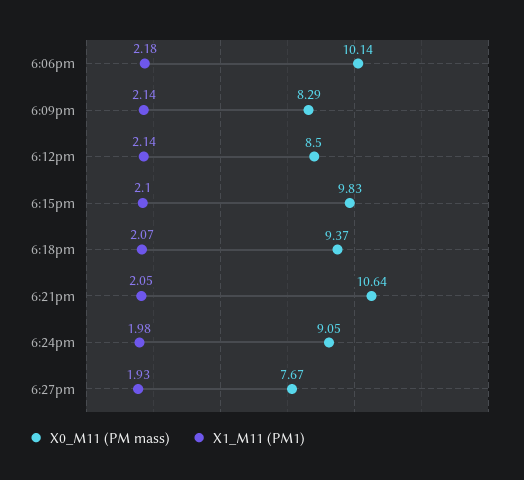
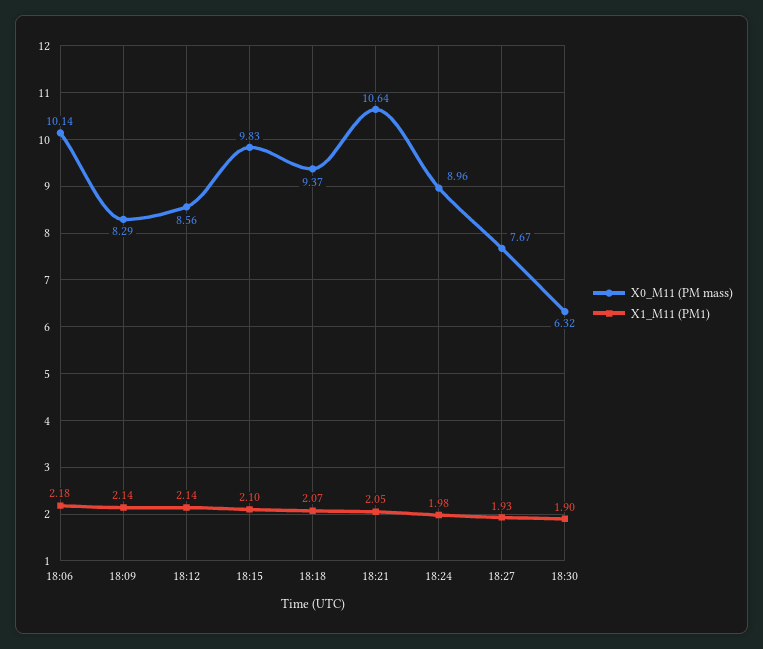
X0_M11 (PM mass), 6:12pm: 8.5 -> 8.56
X0_M11 (PM mass), 6:24pm: 9.05 -> 8.96
X0_M11 (PM mass), 18:30: none -> 6.32
X1_M11 (PM1), 18:30: none -> 1.9

